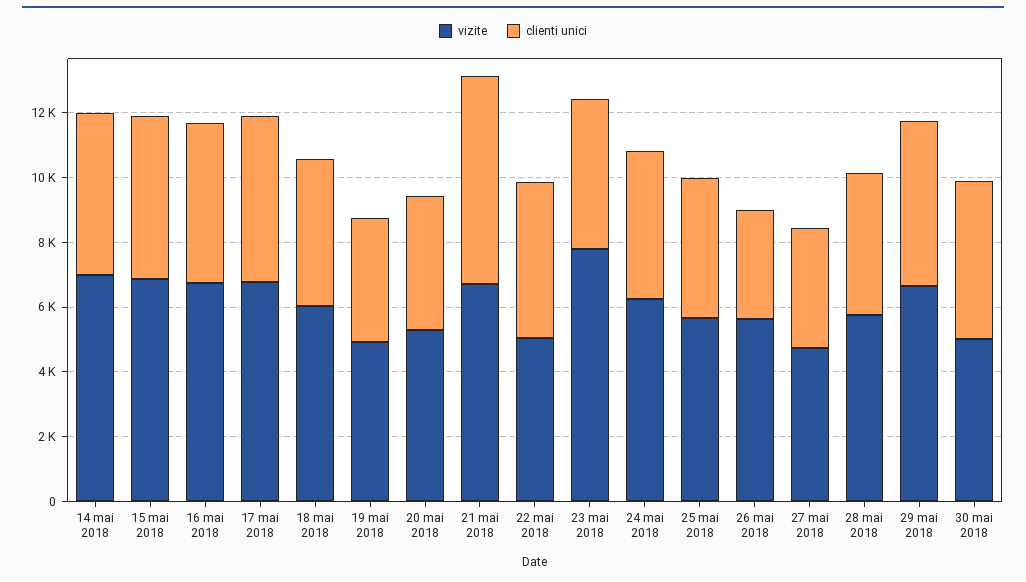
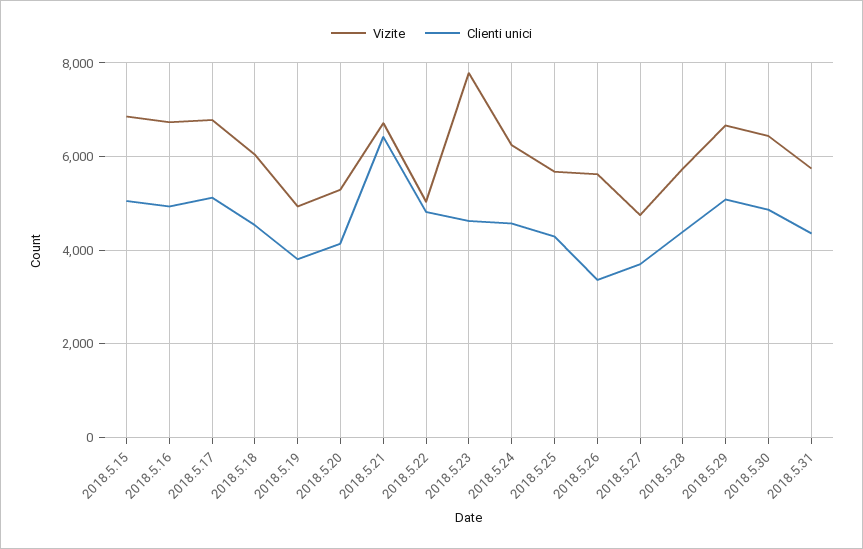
vizite, 14 mai 2018: 7000 -> none
clienti unici, 14 mai 2018: 5000 -> none
vizite, 30 mai 2018: 5000 -> 6400
vizite, 2018.5.31: none -> 5800
clienti unici, 2018.5.31: none -> 4400

